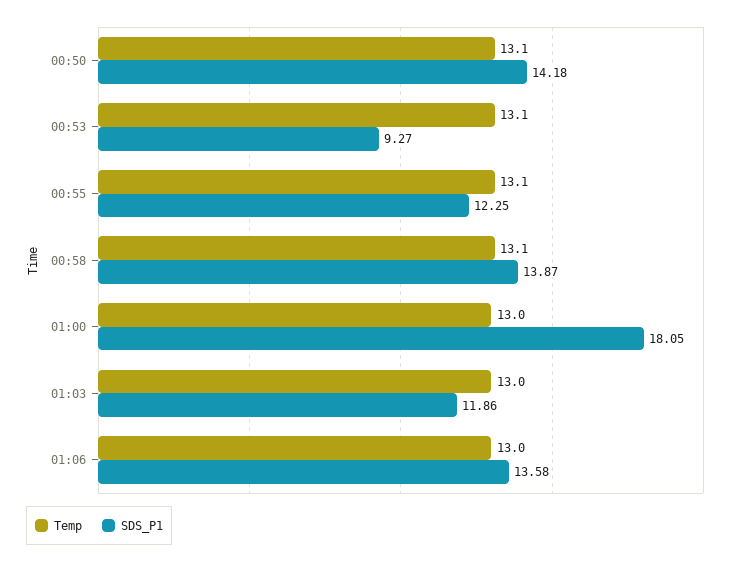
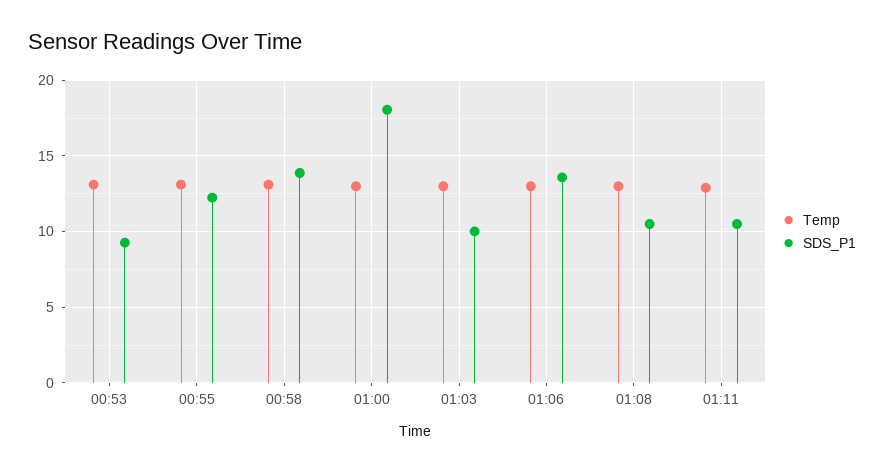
Temp, 00:50: 13.1 -> none
SDS_P1, 00:50: 14.18 -> none
SDS_P1, 01:03: 11.86 -> 10
Temp, 01:08: none -> 13
SDS_P1, 01:08: none -> 10.5
Temp, 01:11: none -> 13
SDS_P1, 01:11: none -> 10.5

